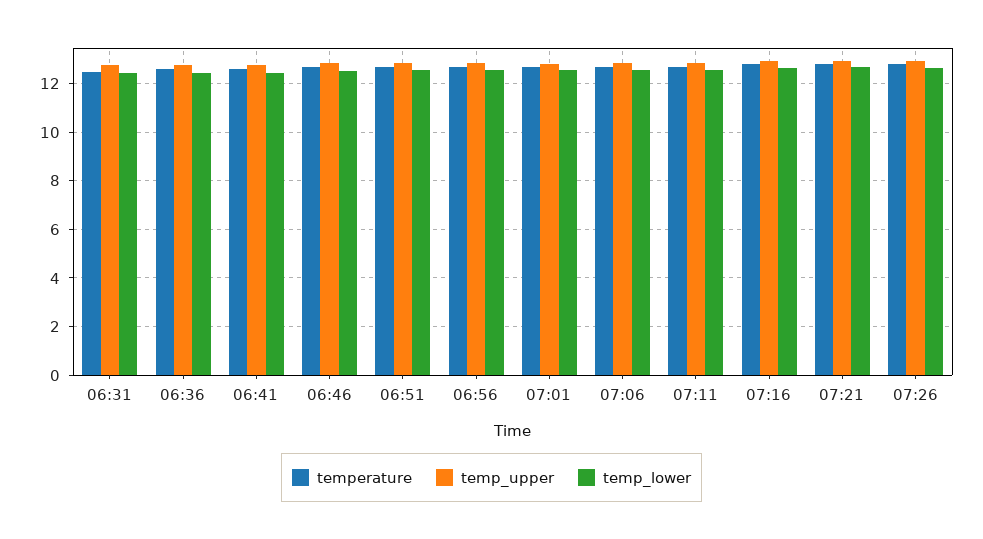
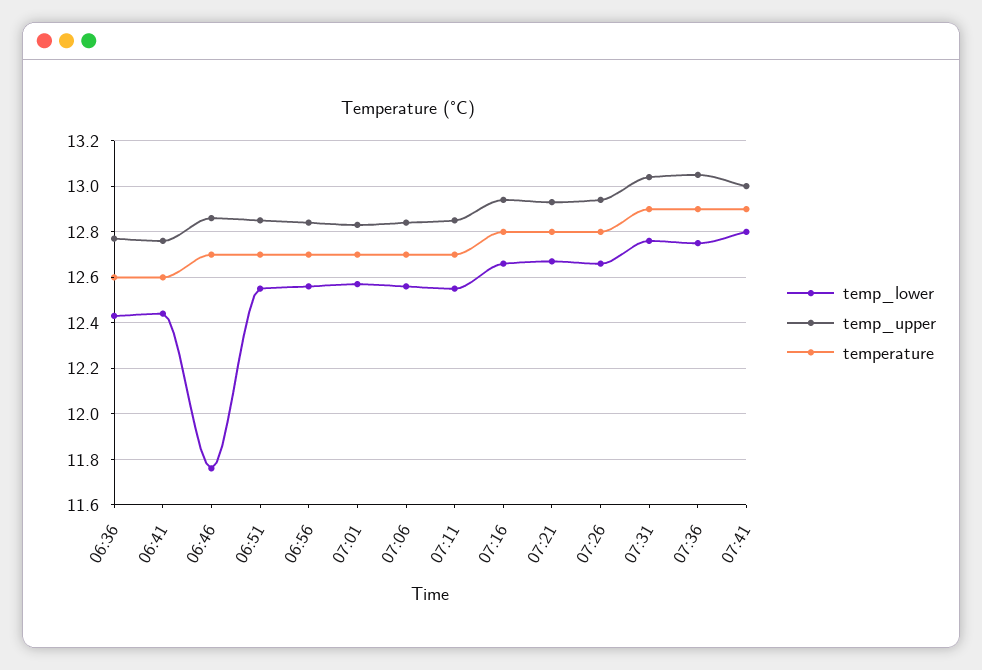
temperature, 06:31: 12.5 -> none
temp_upper, 06:31: 12.75 -> none
temp_lower, 06:31: 12.5 -> none
temp_lower, 06:46: 12.5 -> 11.75
temp_lower, 07:31: none -> 12.75
temp_upper, 07:31: none -> 13.05
temperature, 07:31: none -> 12.9
temp_lower, 07:36: none -> 12.75
temp_upper, 07:36: none -> 13.05
temperature, 07:36: none -> 12.9
temp_lower, 07:41: none -> 12.8
temp_upper, 07:41: none -> 13
temperature, 07:41: none -> 12.9

